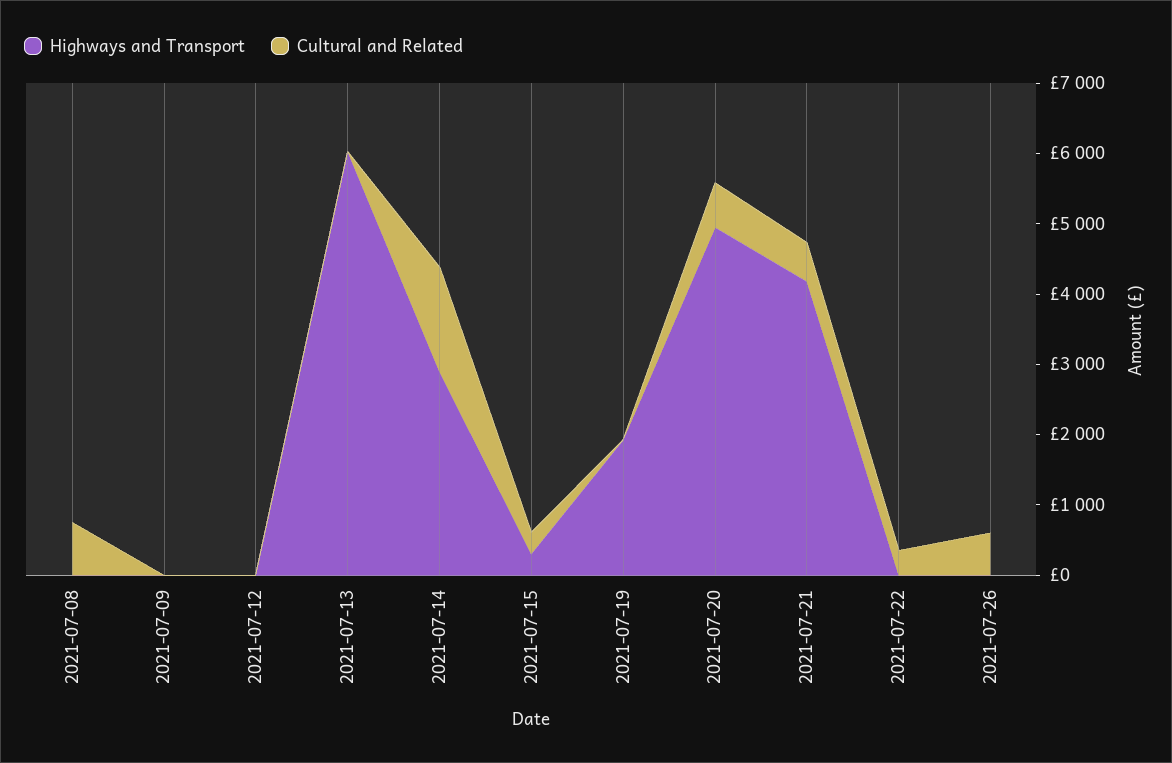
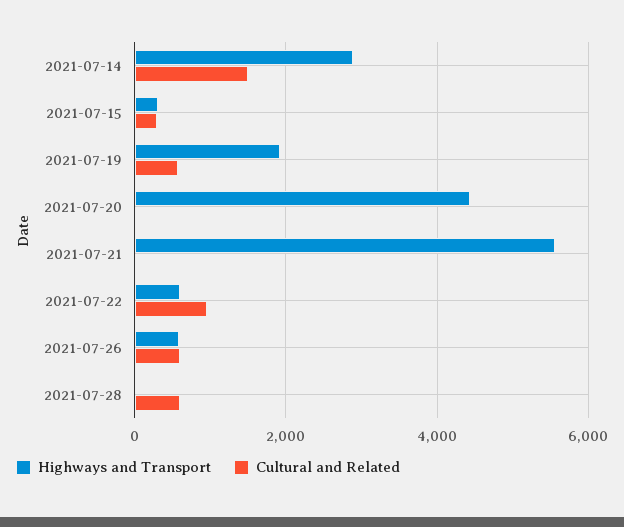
Highways and Transport, 2021-07-08: 0 -> none
Cultural and Related, 2021-07-08: 800 -> none
Highways and Transport, 2021-07-09: 0 -> none
Cultural and Related, 2021-07-09: 0 -> none
Highways and Transport, 2021-07-12: 0 -> none
Cultural and Related, 2021-07-12: 0 -> none
Highways and Transport, 2021-07-13: 6000 -> none
Cultural and Related, 2021-07-13: 0 -> none
Cultural and Related, 2021-07-19: 0 -> 600
Highways and Transport, 2021-07-20: 5000 -> 4400
Cultural and Related, 2021-07-20: 600 -> 0
Highways and Transport, 2021-07-21: 4200 -> 5600
Cultural and Related, 2021-07-21: 600 -> 0
Highways and Transport, 2021-07-22: 0 -> 600
Cultural and Related, 2021-07-22: 400 -> 1000
Highways and Transport, 2021-07-26: 0 -> 600
Highways and Transport, 2021-07-28: none -> 0
Cultural and Related, 2021-07-28: none -> 600

